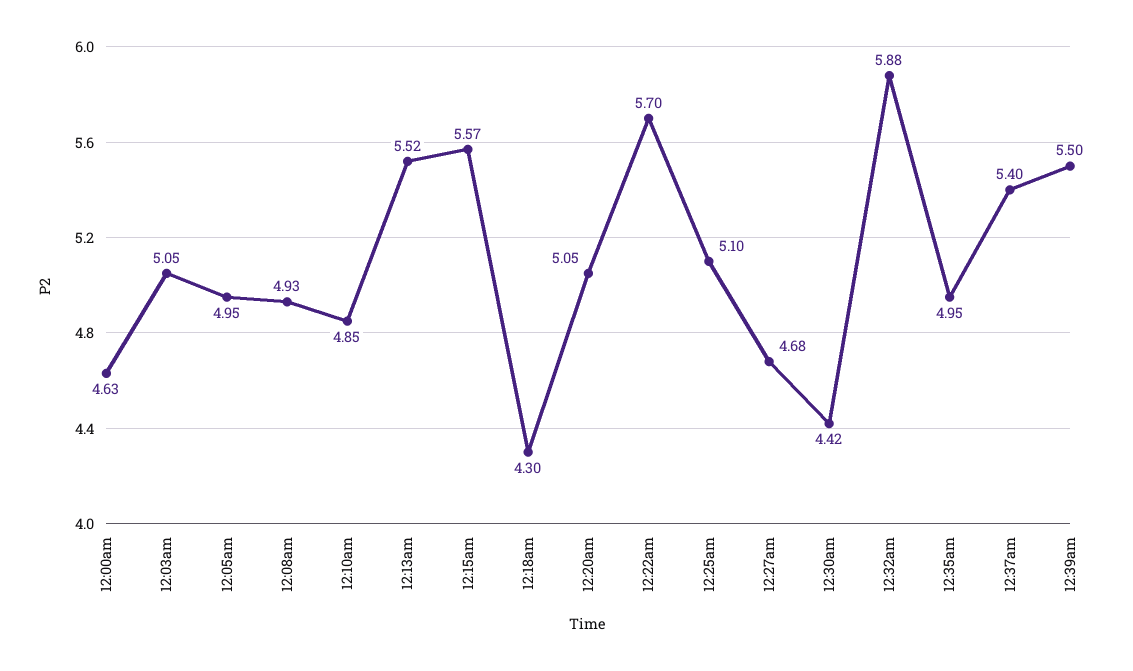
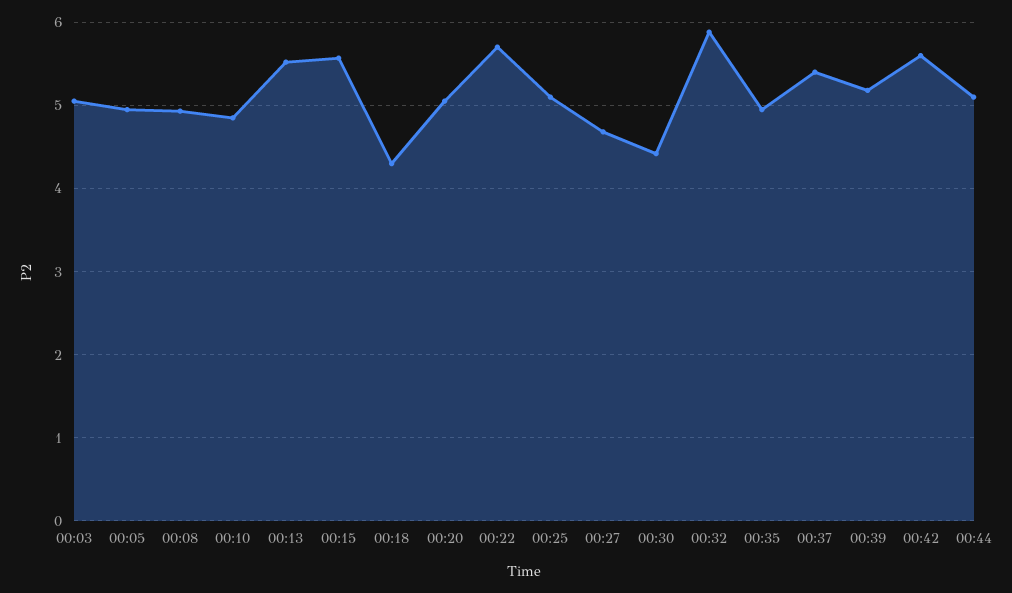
12:00am: 4.63 -> none
12:39am: 5.5 -> 5.2
00:42: none -> 5.6
00:44: none -> 5.1

